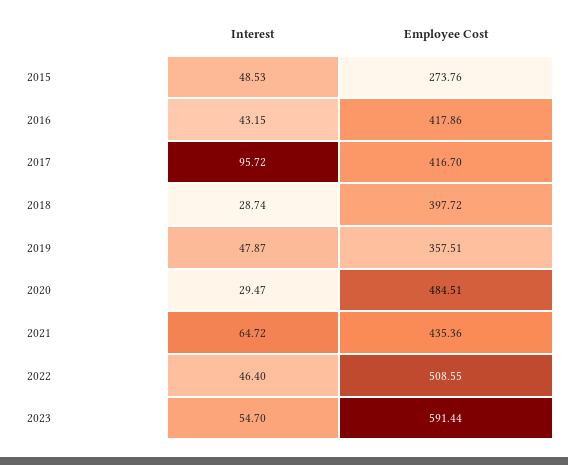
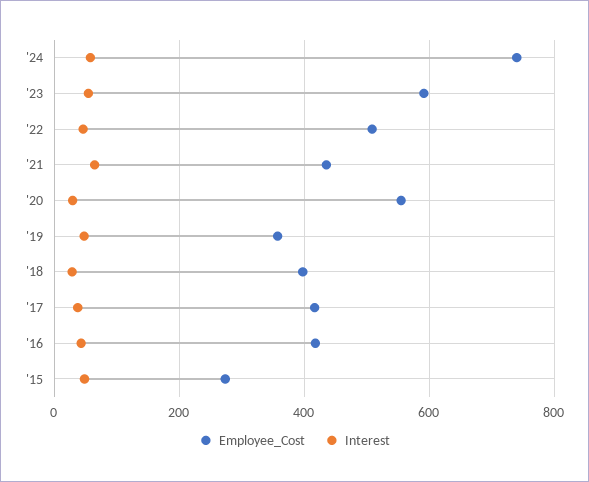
Interest, 2017: 95.72 -> 40
Employee Cost, 2020: 484.51 -> 560
Employee Cost, '24: none -> 740
Interest, '24: none -> 60

